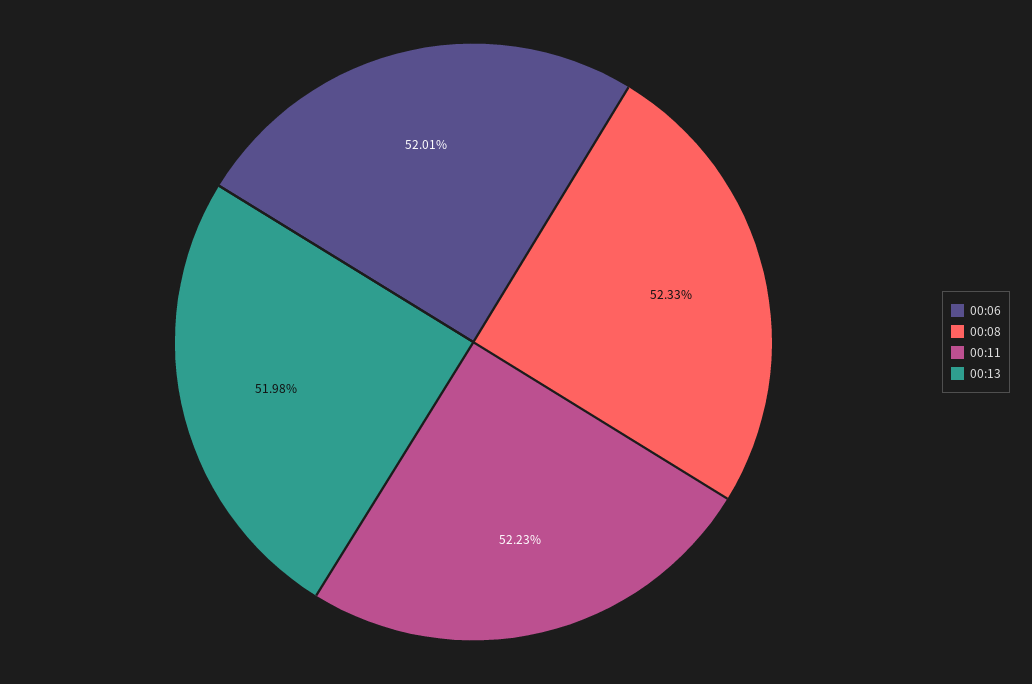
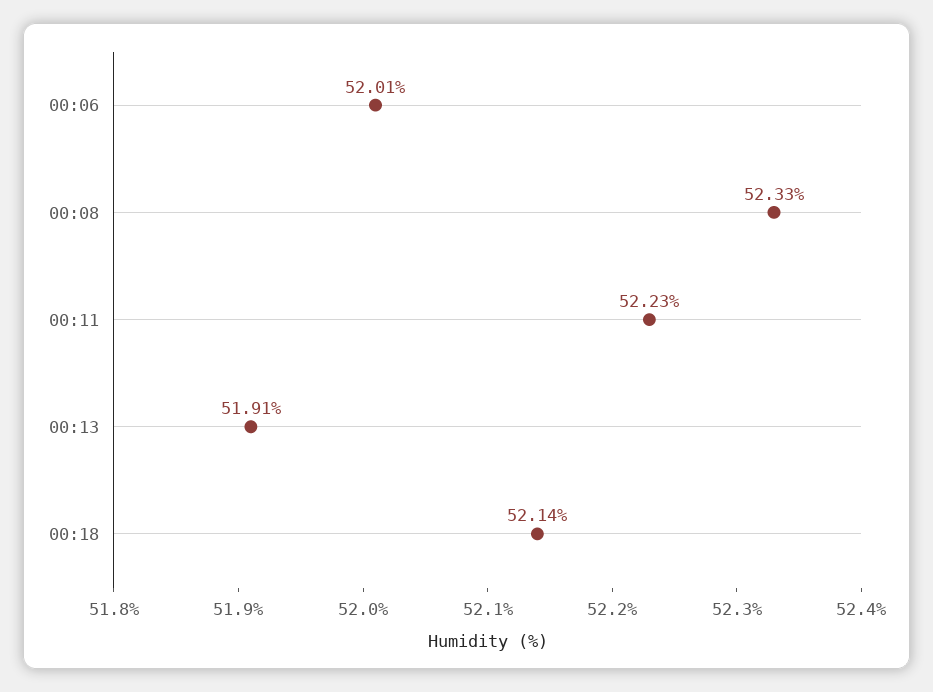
00:13: 51.98 -> 51.91
00:18: none -> 52.14

